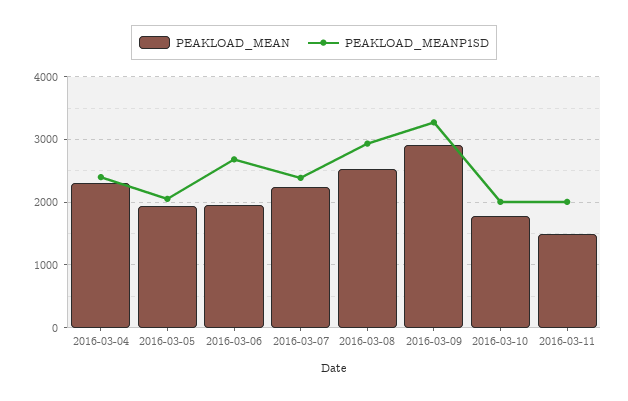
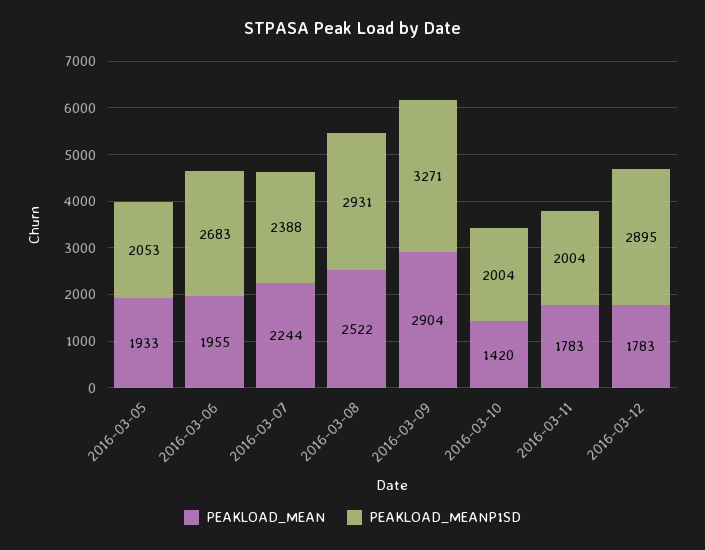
PEAKLOAD_MEAN, 2016-03-04: 2300 -> none
PEAKLOAD_MEANP1SD, 2016-03-04: 2400 -> none
PEAKLOAD_MEAN, 2016-03-10: 1800 -> 1420
PEAKLOAD_MEAN, 2016-03-11: 1500 -> 1783
PEAKLOAD_MEAN, 2016-03-12: none -> 1783
PEAKLOAD_MEANP1SD, 2016-03-12: none -> 2895

